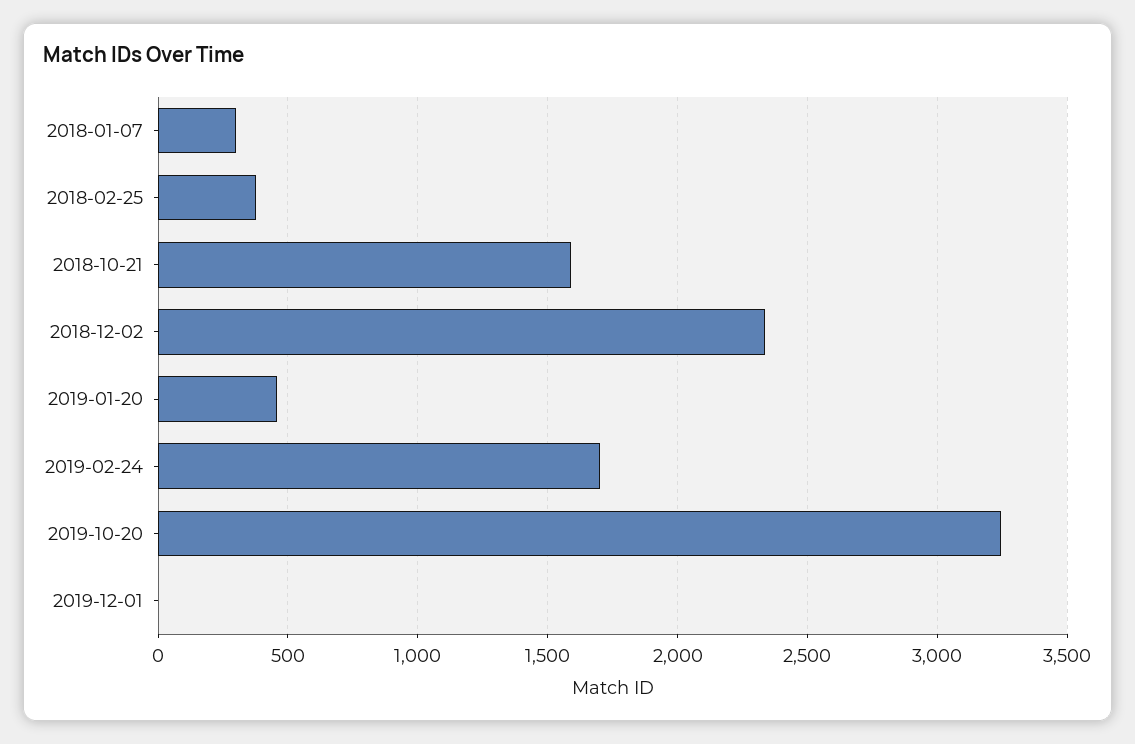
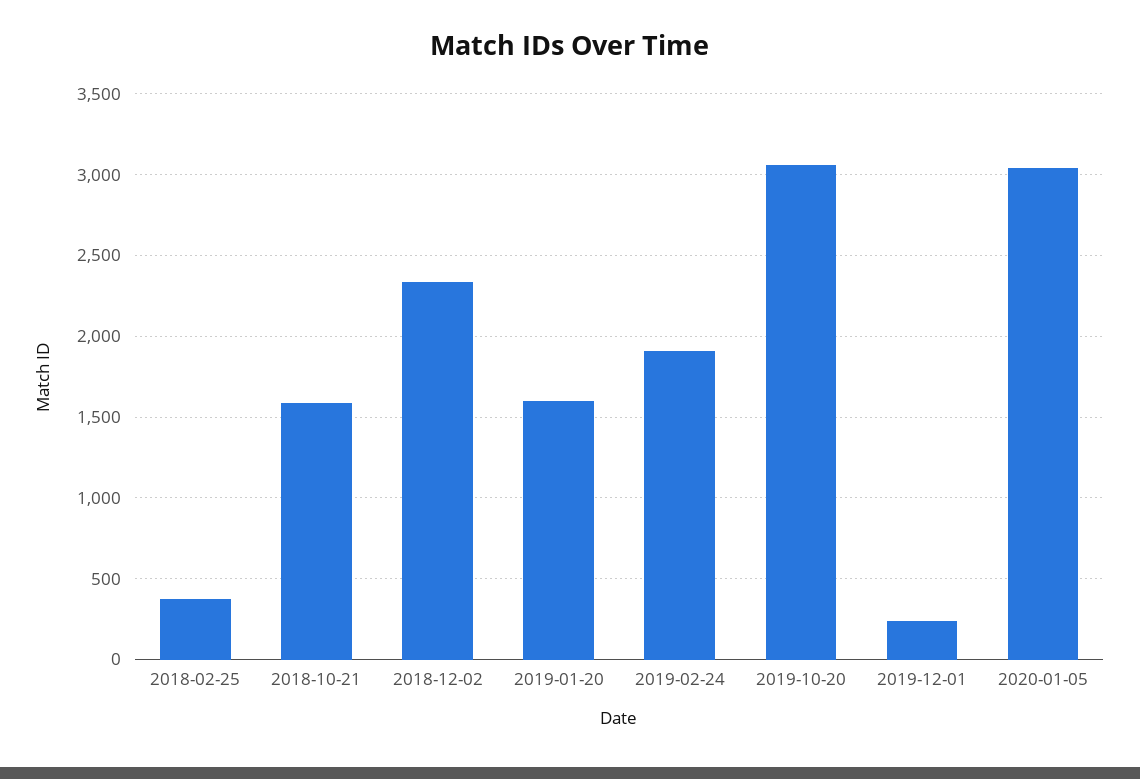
2018-01-07: 300 -> none
2019-01-20: 450 -> 1600
2019-02-24: 1700 -> 1900
2019-10-20: 3250 -> 3050
2019-12-01: 0 -> 250
2020-01-05: none -> 3050

